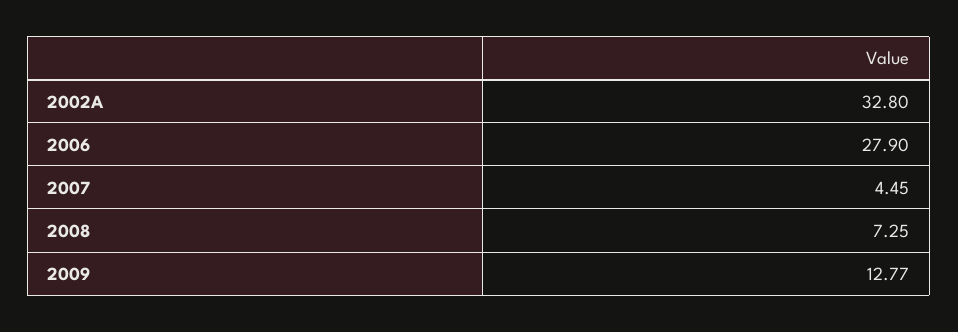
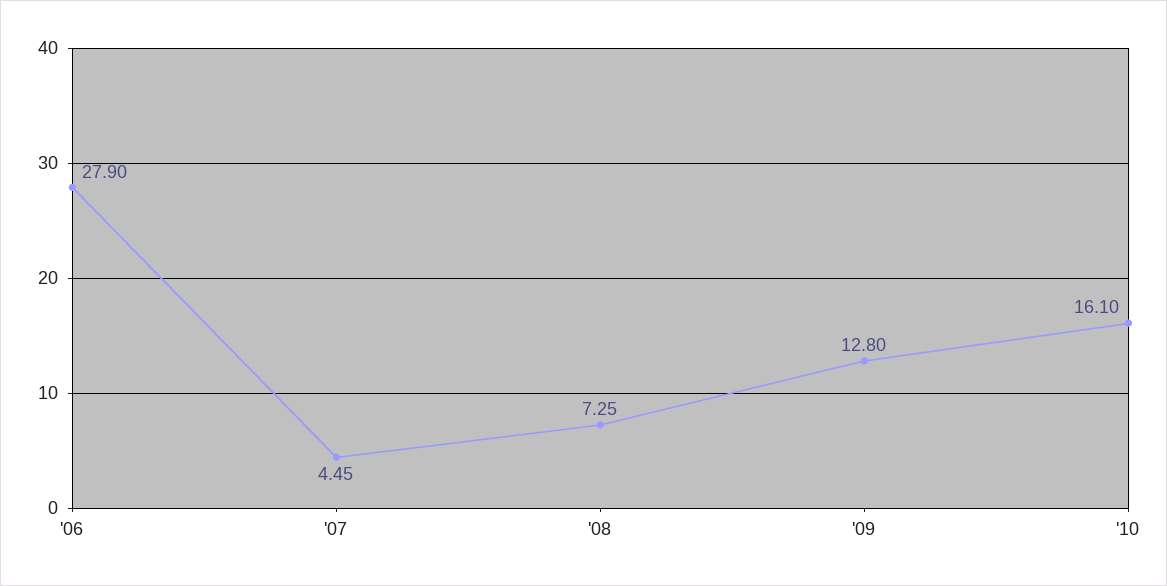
2002A: 32.8 -> none
2009: 12.77 -> 12.8
'10: none -> 16.1

